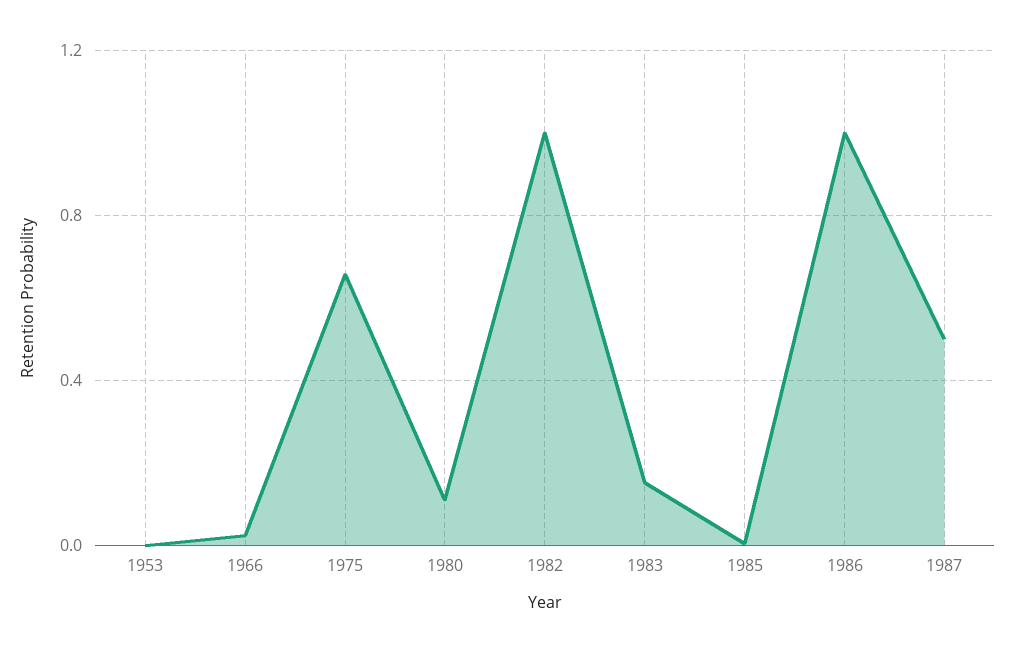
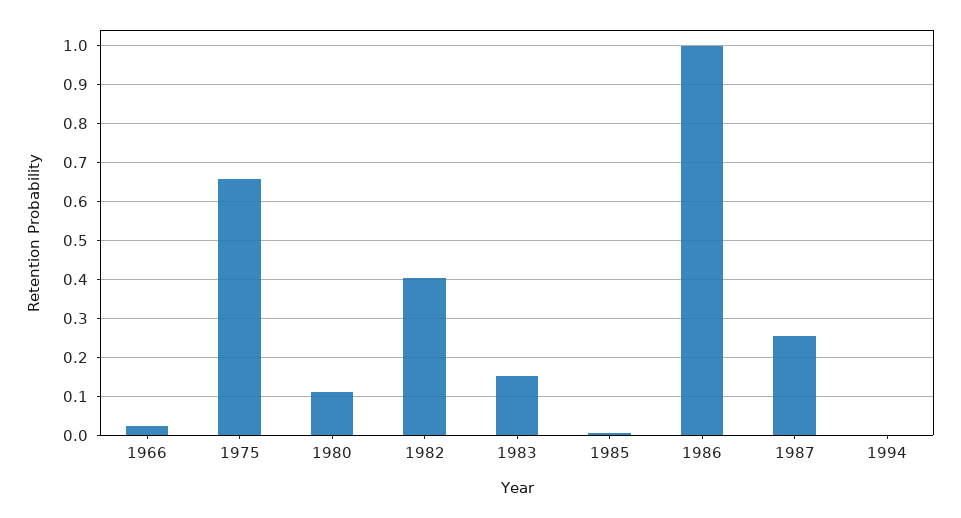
1953: 0 -> none
1982: 1 -> 0.4
1987: 0.5 -> 0.26
1994: none -> 0

